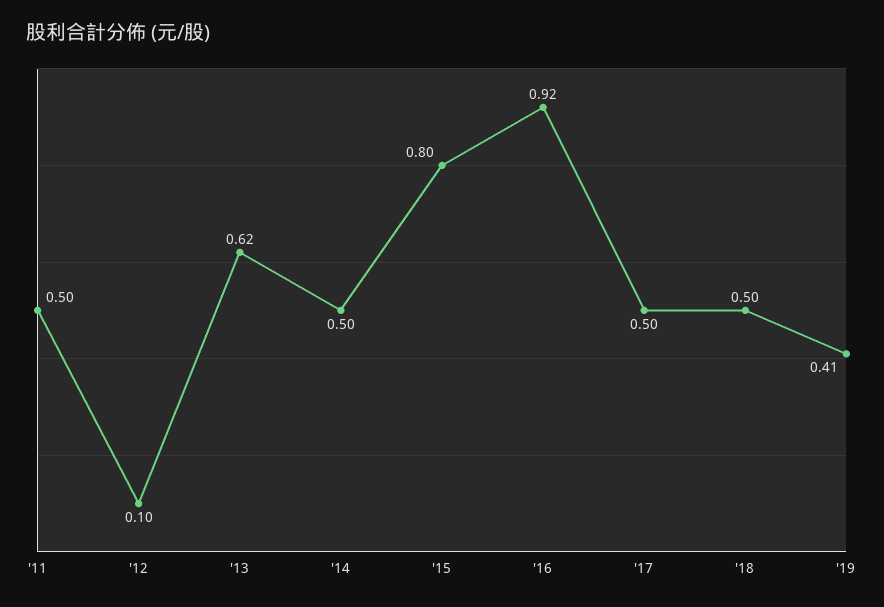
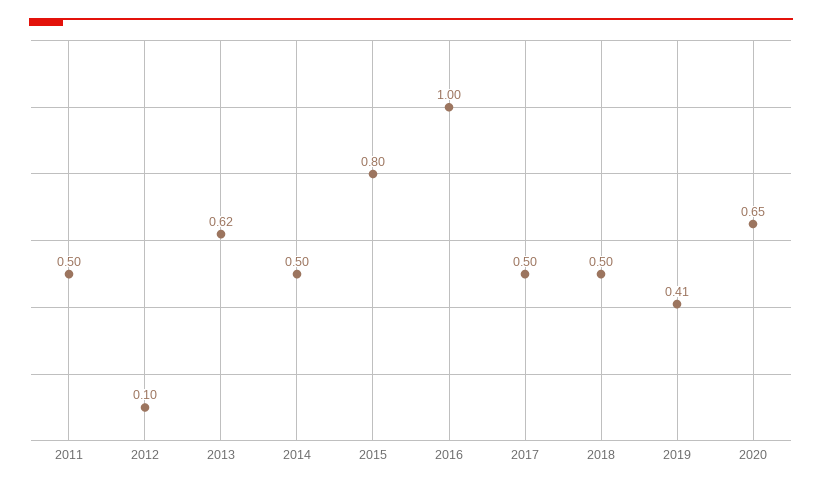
'16: 0.92 -> 1
2020: none -> 0.65

